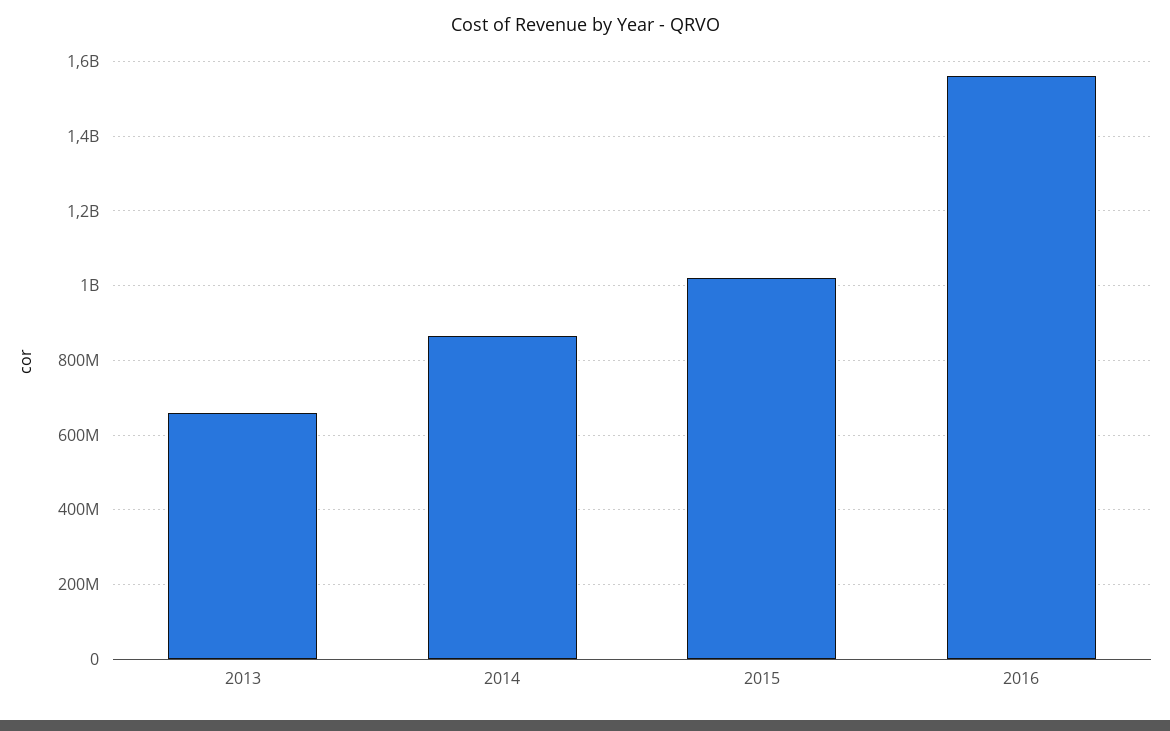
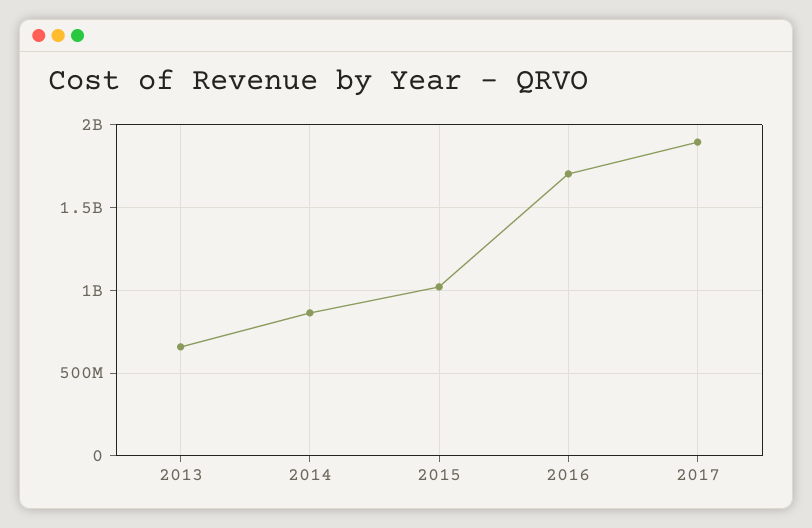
2016: 1560000000 -> 1700000000
2017: none -> 1900000000

